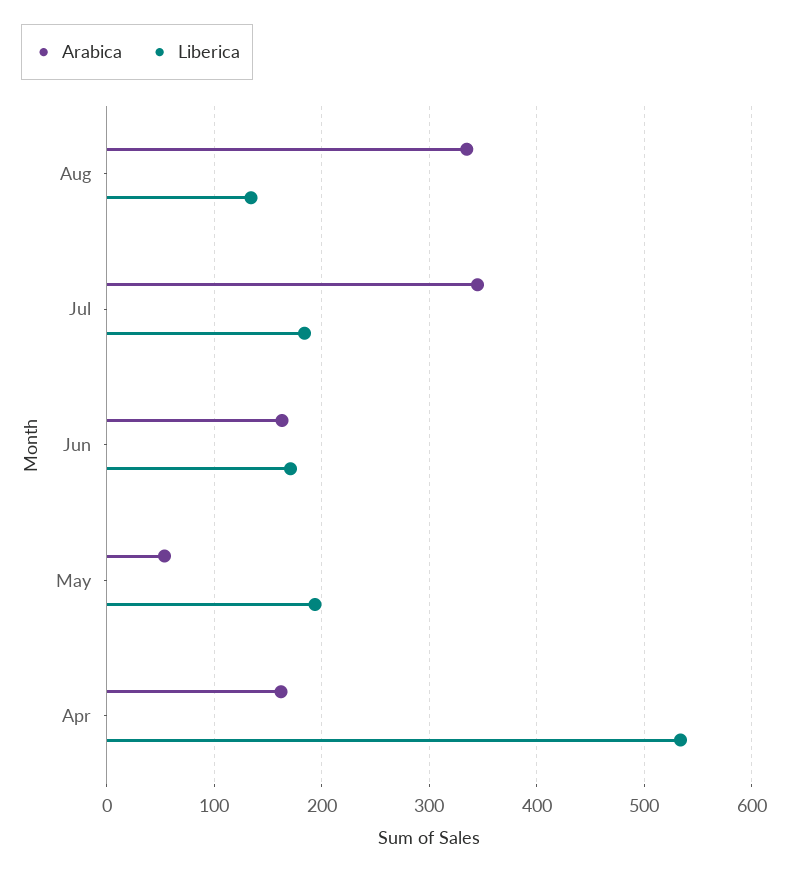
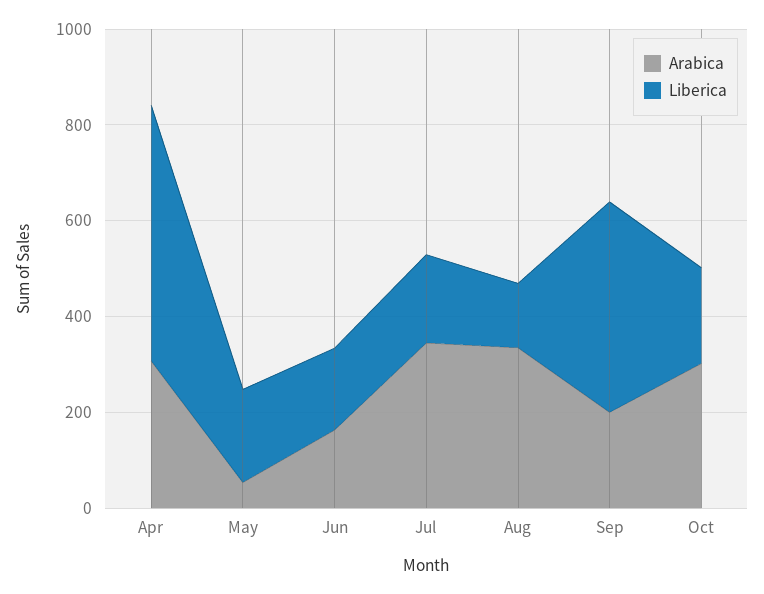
Arabica, Apr: 160 -> 300
Arabica, Sep: none -> 200
Liberica, Sep: none -> 450
Arabica, Oct: none -> 300
Liberica, Oct: none -> 200

